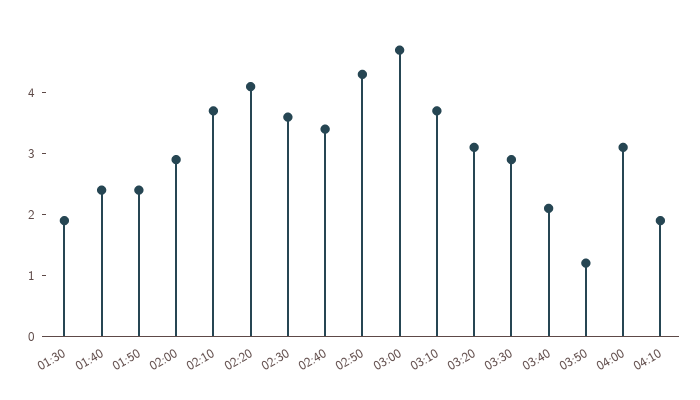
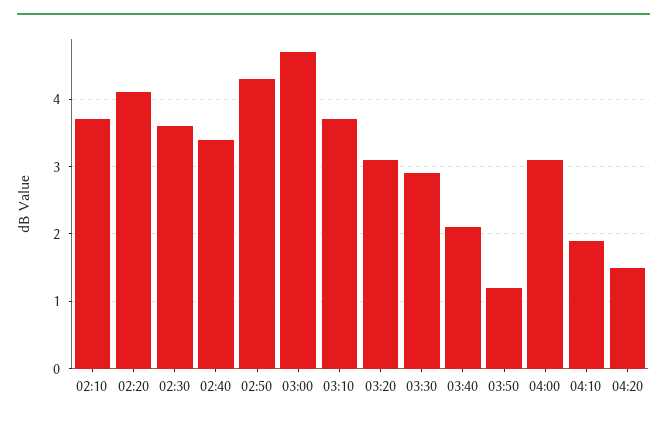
01:30: 2 -> none
01:40: 2.5 -> none
01:50: 2.5 -> none
02:00: 3 -> none
04:20: none -> 1.5

